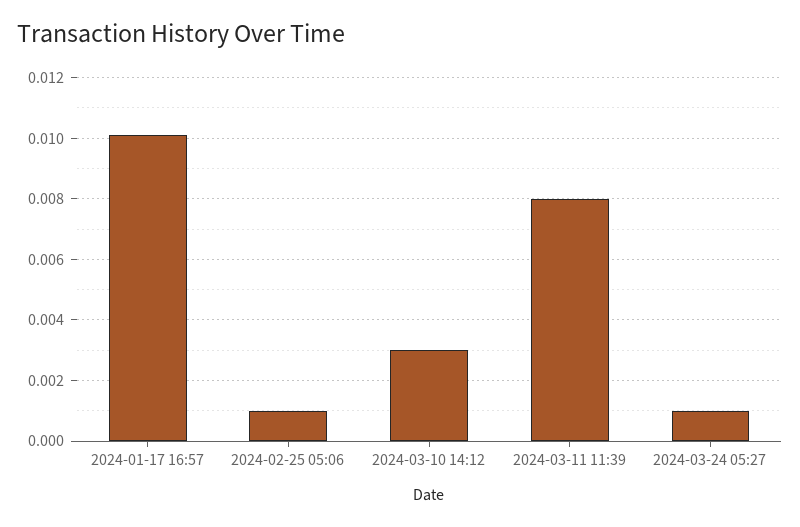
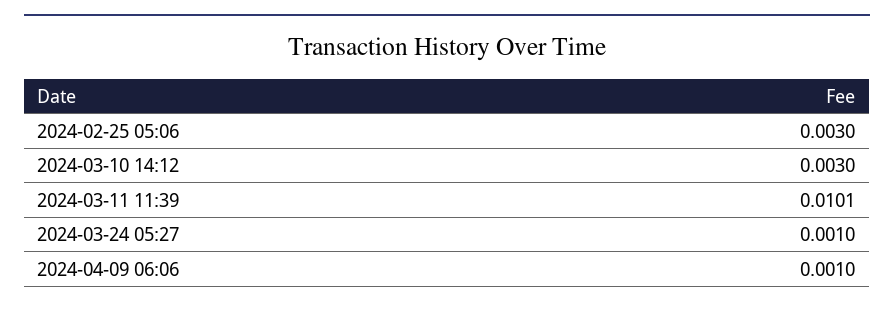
2024-01-17 16:57: 0.01 -> none
2024-02-25 05:06: 0.001 -> 0.003
2024-03-11 11:39: 0.008 -> 0.0101
2024-04-09 06:06: none -> 0.001

